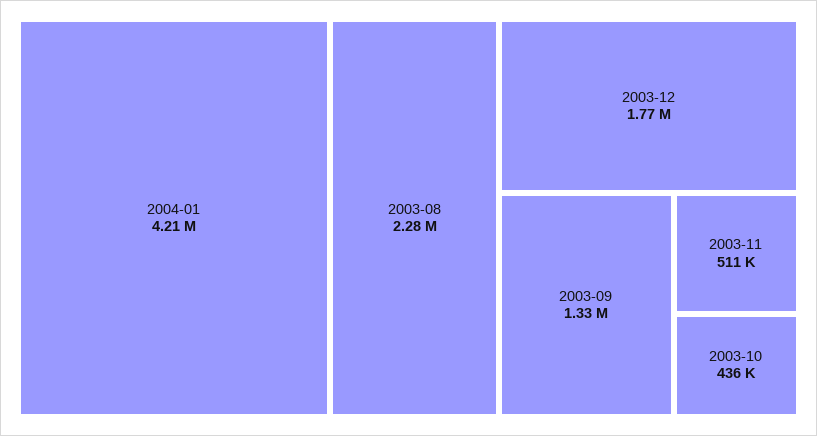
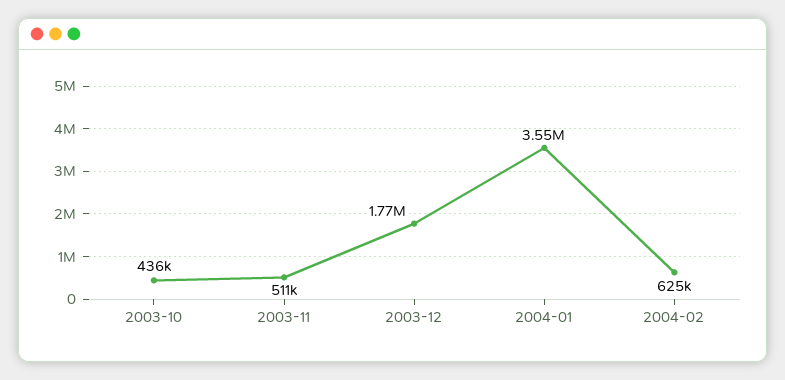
2004-01: 4210000 -> 3550000
2003-08: 2280000 -> none
2003-09: 1330000 -> none
2004-02: none -> 625000

